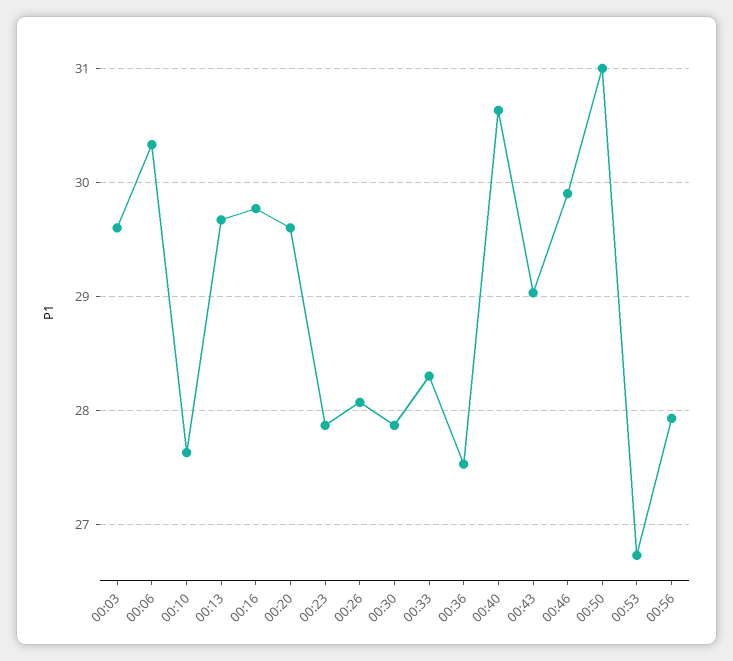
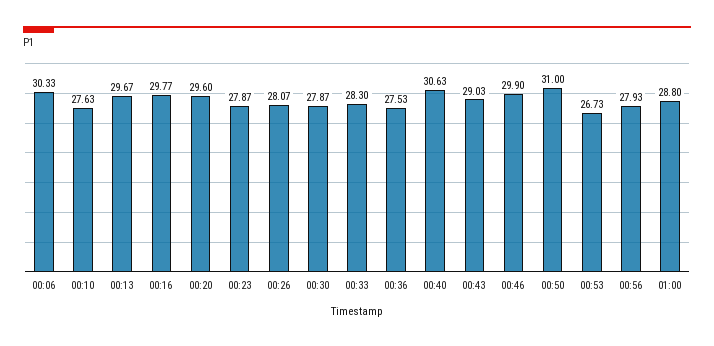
00:03: 29.6 -> none
01:00: none -> 28.8

